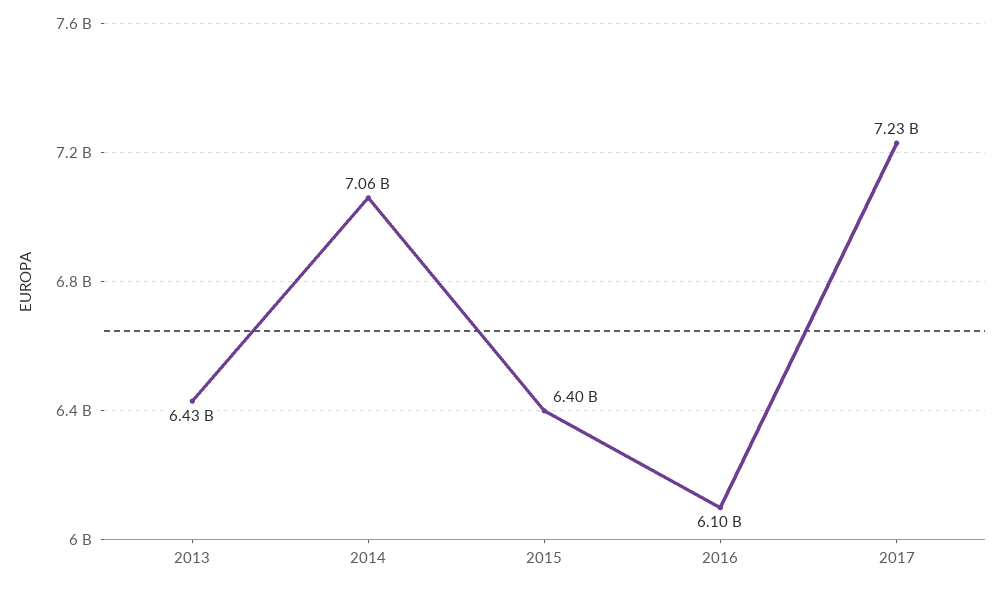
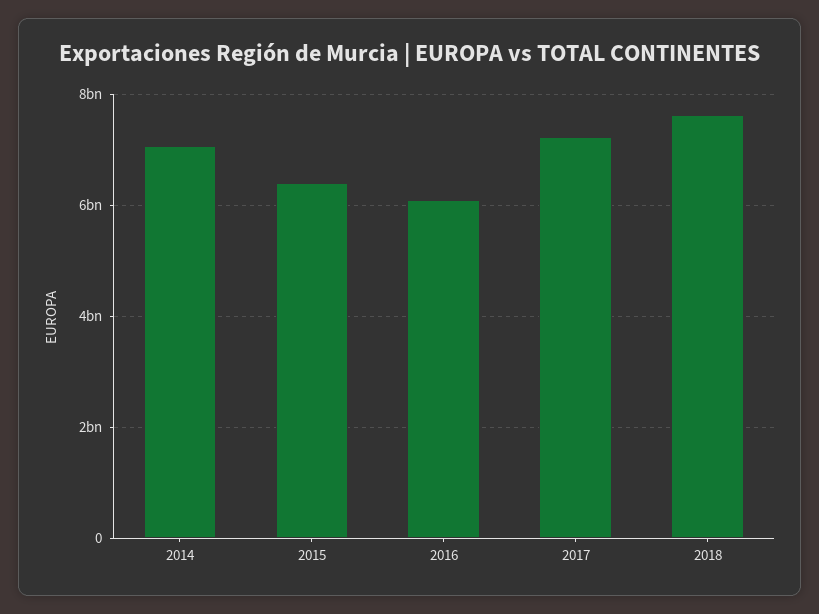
2013: 6430000000 -> none
2018: none -> 7600000000

